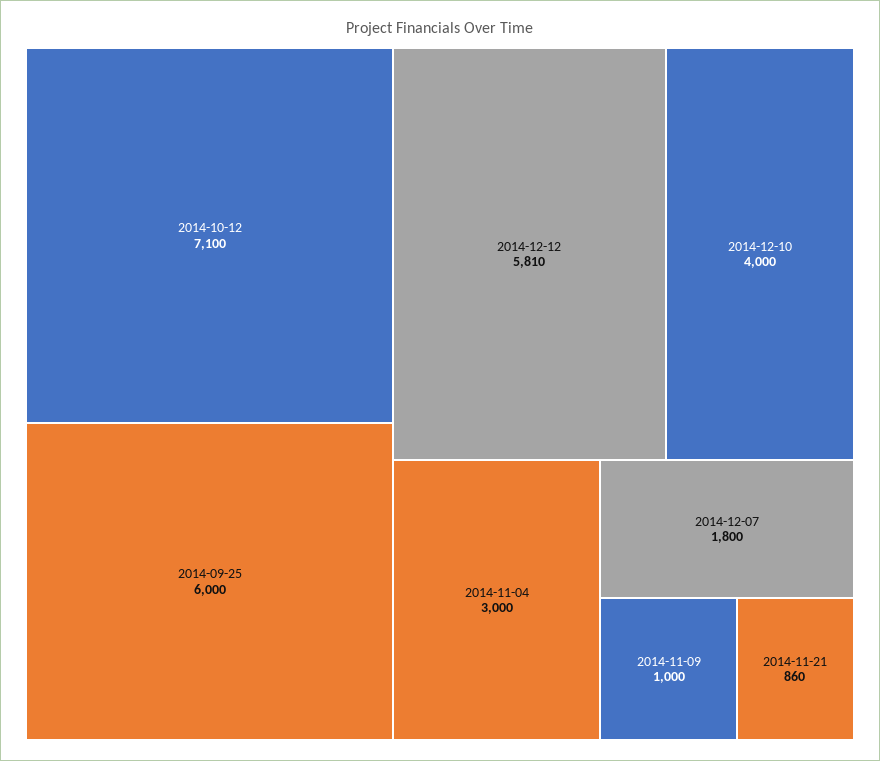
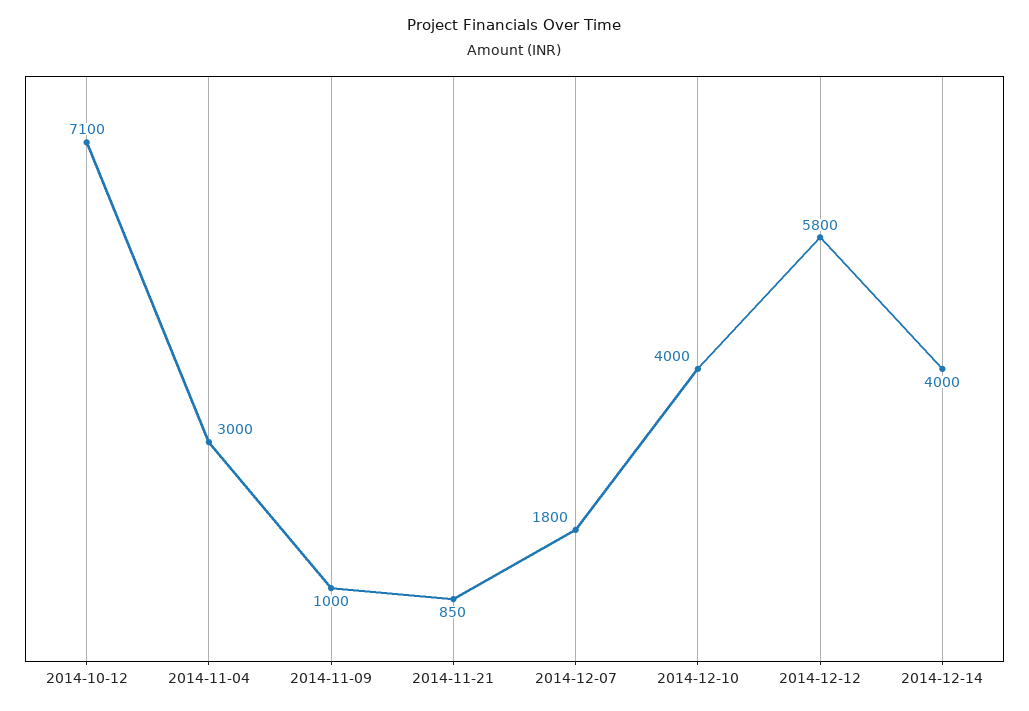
2014-09-25: 6000 -> none
2014-12-12: 5810 -> 5800
2014-11-21: 860 -> 850
2014-12-14: none -> 4000

